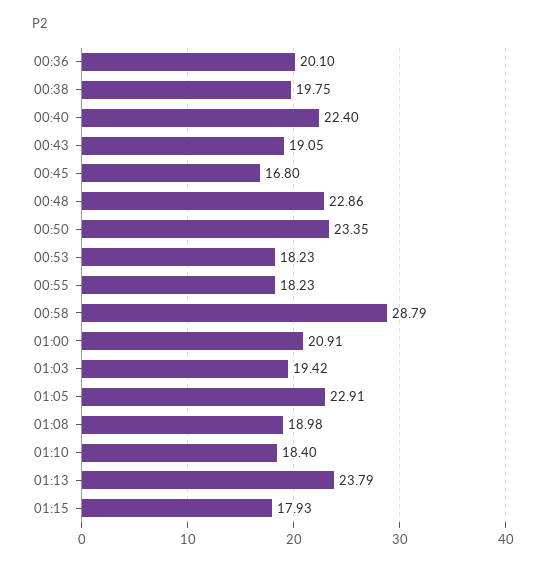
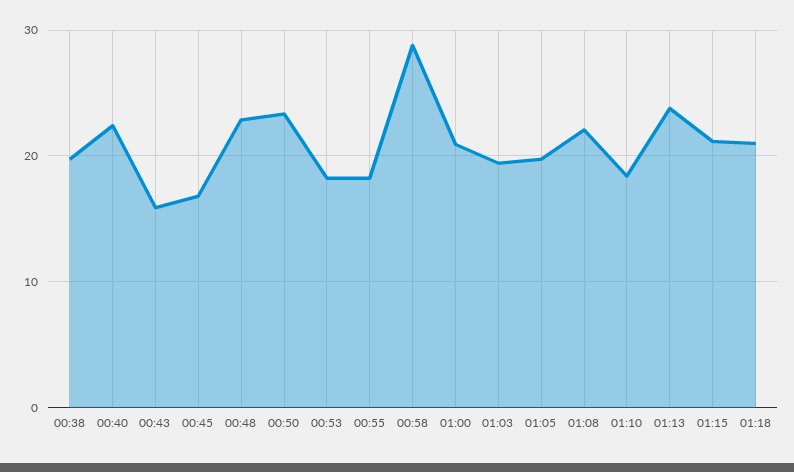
00:36: 20.1 -> none
00:43: 19.05 -> 16
01:05: 22.91 -> 20
01:08: 18.98 -> 22
01:15: 17.93 -> 21
01:18: none -> 21

